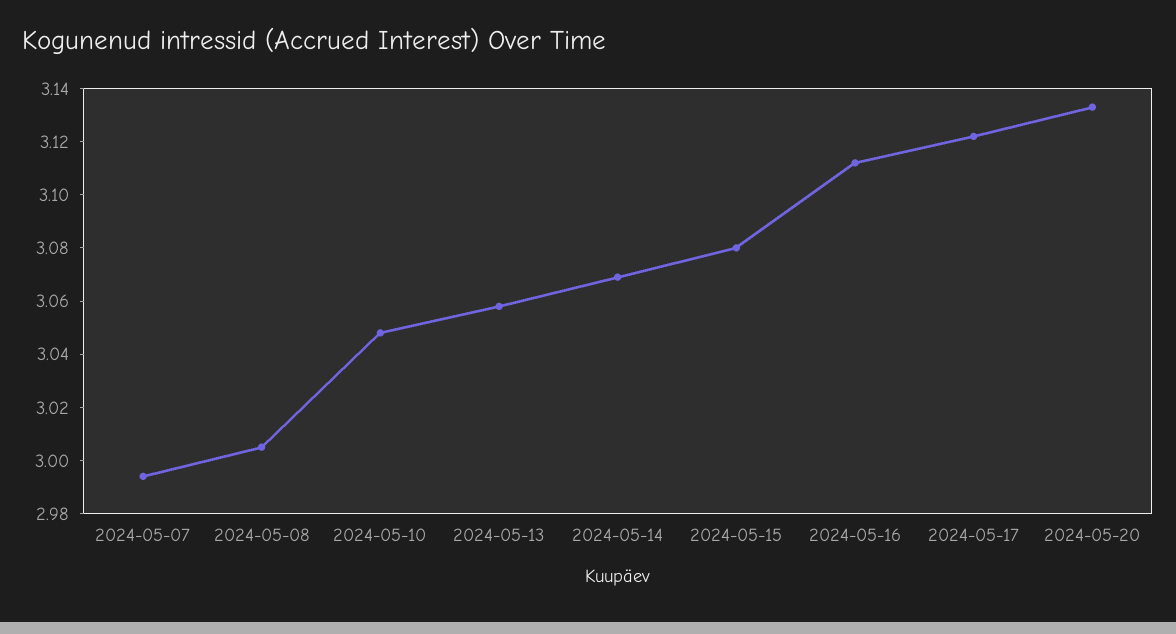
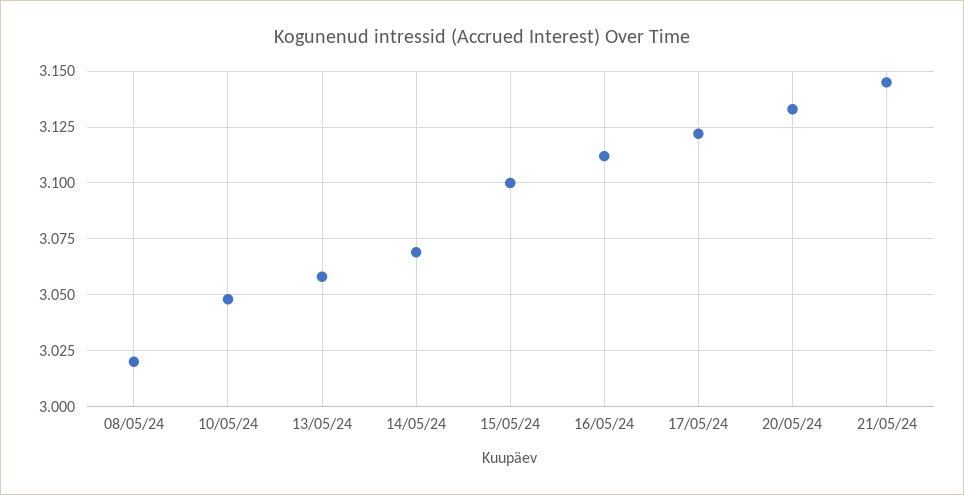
2024-05-07: 2.995 -> none
2024-05-08: 3.005 -> 3.02
2024-05-15: 3.08 -> 3.1
21/05/24: none -> 3.145

